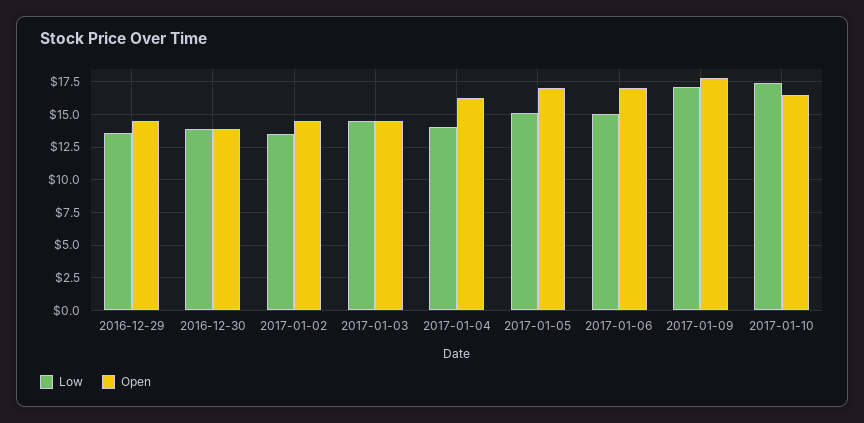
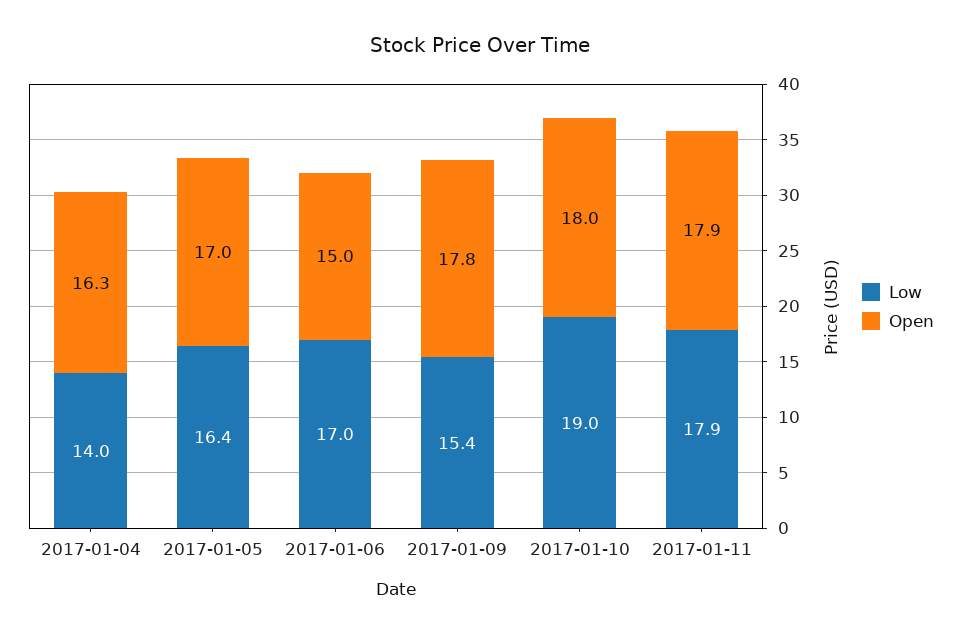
Low, 2016-12-29: 13.5 -> none
Open, 2016-12-29: 14.5 -> none
Low, 2016-12-30: 14 -> none
Open, 2016-12-30: 14 -> none
Low, 2017-01-02: 13.5 -> none
Open, 2017-01-02: 14.5 -> none
Low, 2017-01-03: 14.5 -> none
Open, 2017-01-03: 14.5 -> none
Low, 2017-01-05: 15 -> 16.4
Low, 2017-01-06: 15 -> 17
Open, 2017-01-06: 17 -> 15
Low, 2017-01-09: 17 -> 15.4
Low, 2017-01-10: 17.5 -> 19
Open, 2017-01-10: 16.5 -> 18
Low, 2017-01-11: none -> 17.9
Open, 2017-01-11: none -> 17.9

